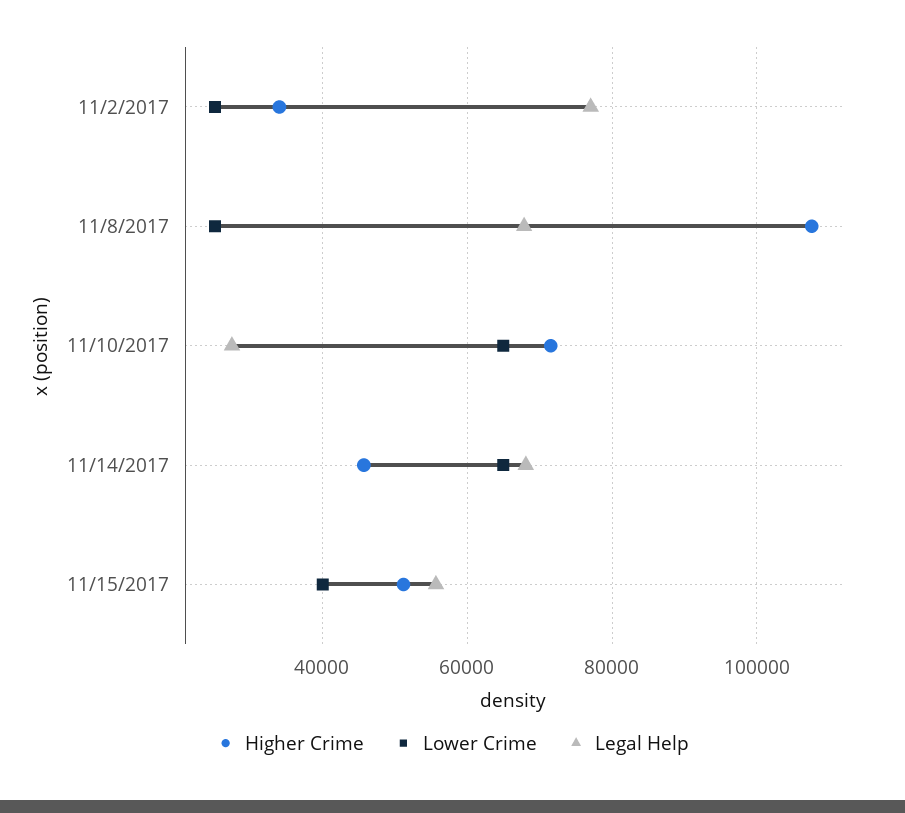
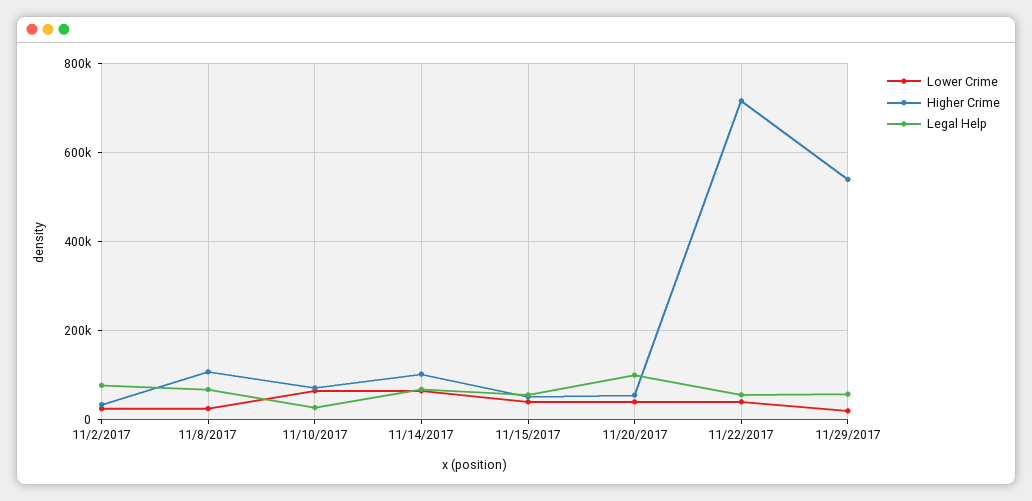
Higher Crime, 11/14/2017: 46000 -> 100000
Lower Crime, 11/20/2017: none -> 40000
Higher Crime, 11/20/2017: none -> 60000
Legal Help, 11/20/2017: none -> 100000
Lower Crime, 11/22/2017: none -> 40000
Higher Crime, 11/22/2017: none -> 720000
Legal Help, 11/22/2017: none -> 60000
Lower Crime, 11/29/2017: none -> 20000
Higher Crime, 11/29/2017: none -> 540000
Legal Help, 11/29/2017: none -> 60000

